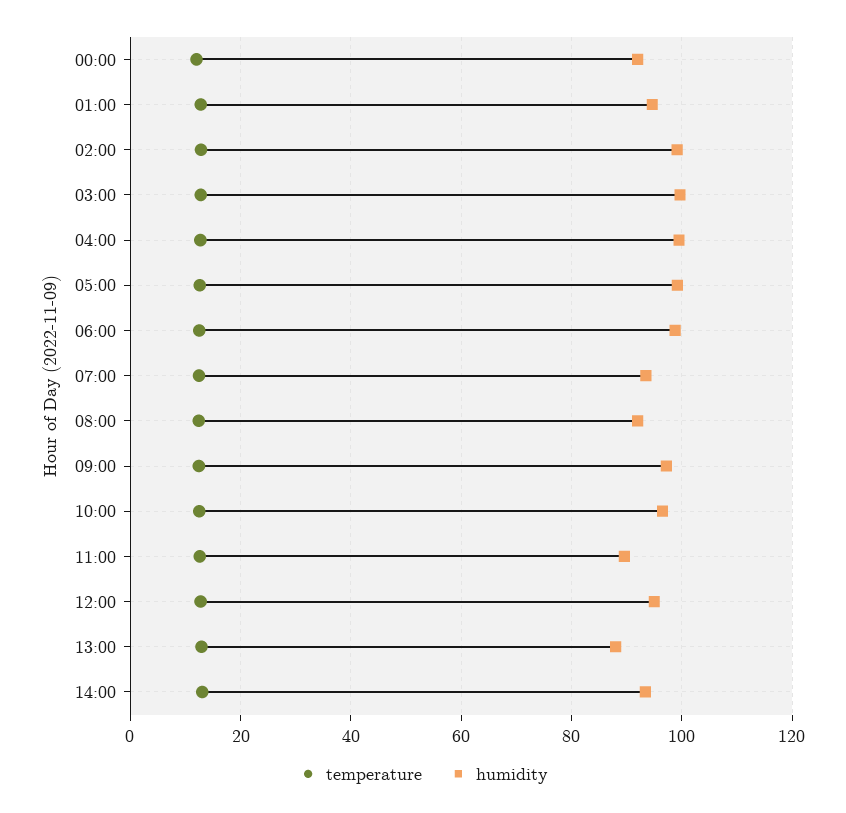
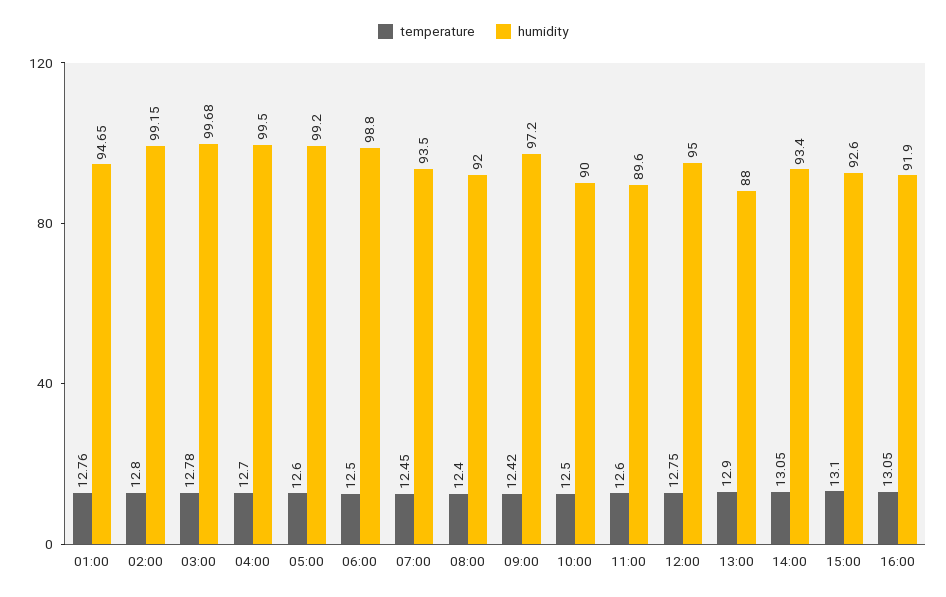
temperature, 00:00: 12 -> none
humidity, 00:00: 92 -> none
humidity, 10:00: 96 -> 90
temperature, 15:00: none -> 13.1
humidity, 15:00: none -> 92.6
temperature, 16:00: none -> 13.05
humidity, 16:00: none -> 91.9

